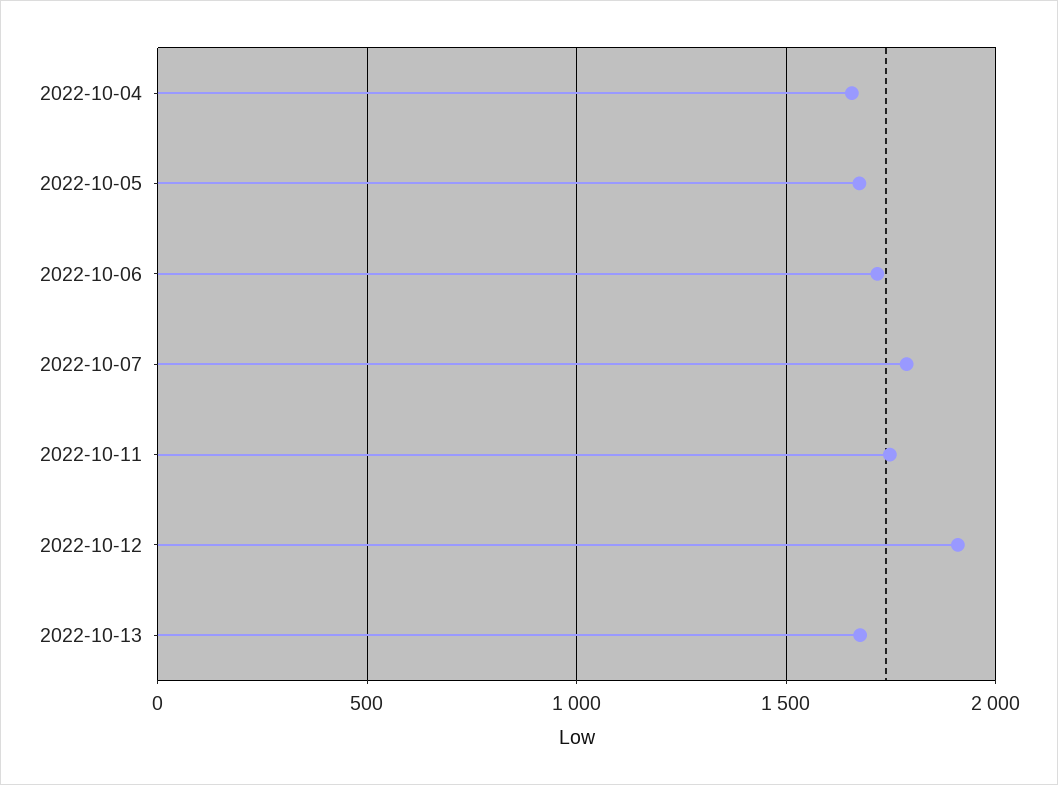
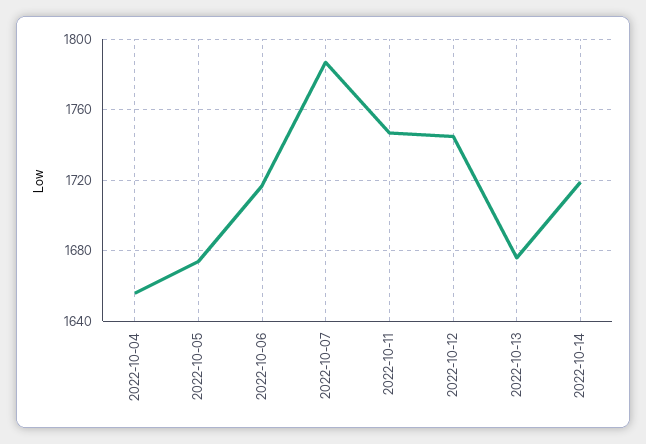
2022-10-12: 1900 -> 1745
2022-10-14: none -> 1720

